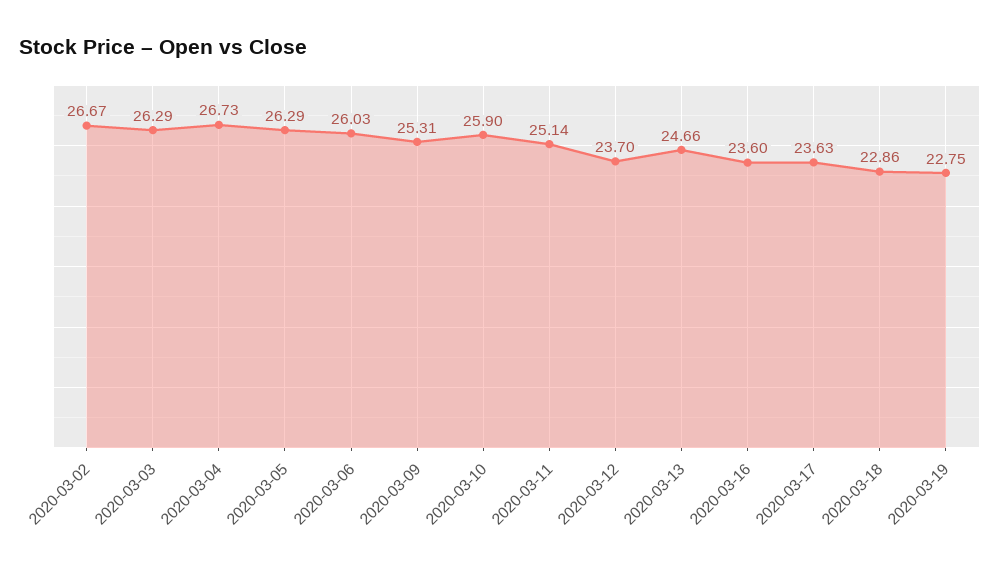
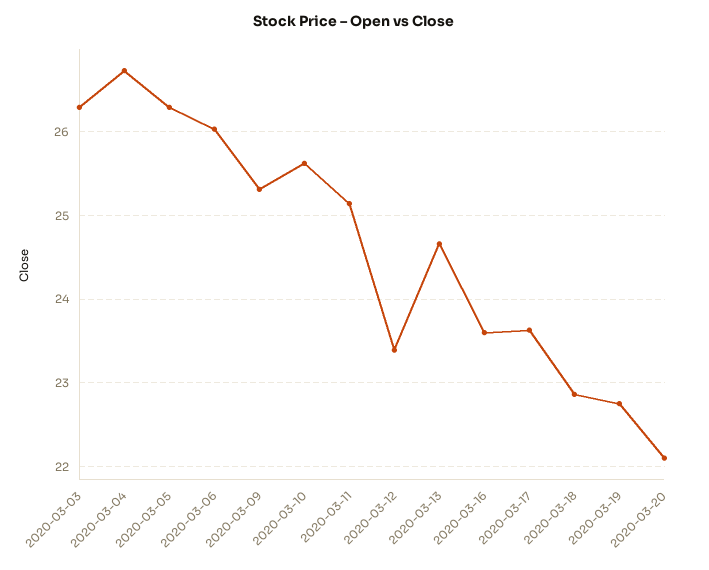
2020-03-02: 26.67 -> none
2020-03-10: 25.9 -> 25.6
2020-03-12: 23.7 -> 23.4
2020-03-20: none -> 22.1

